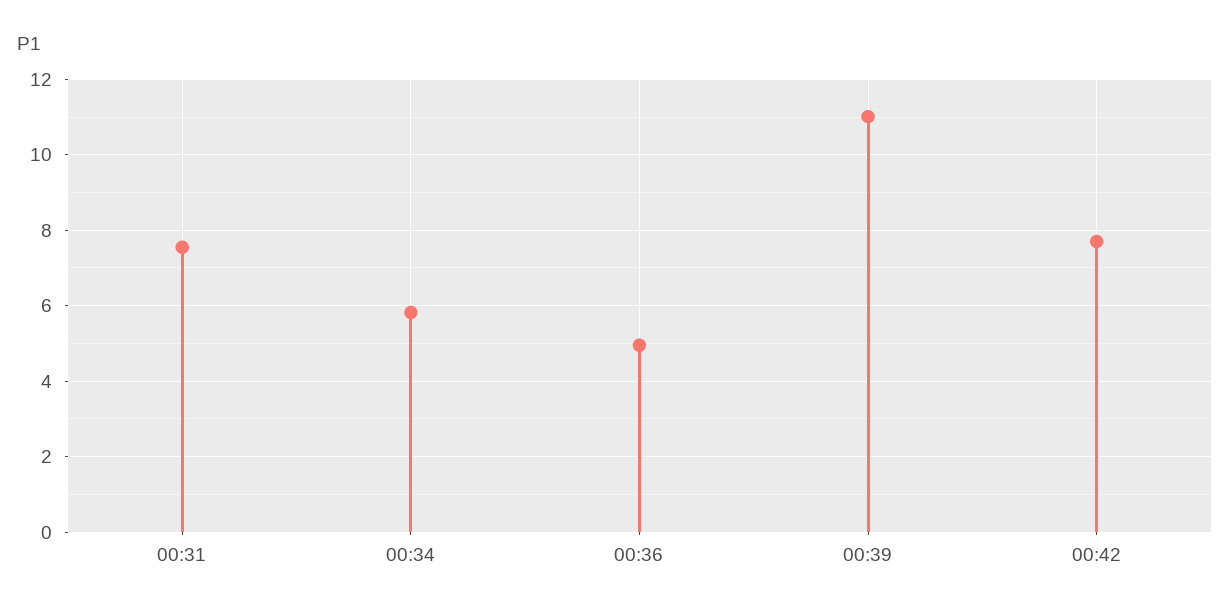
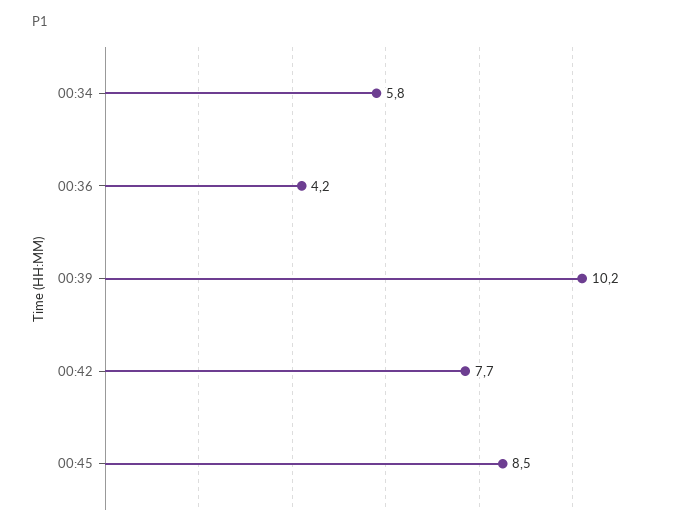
00:31: 7.6 -> none
00:36: 5 -> 4.2
00:39: 11 -> 10.2
00:45: none -> 8.5

